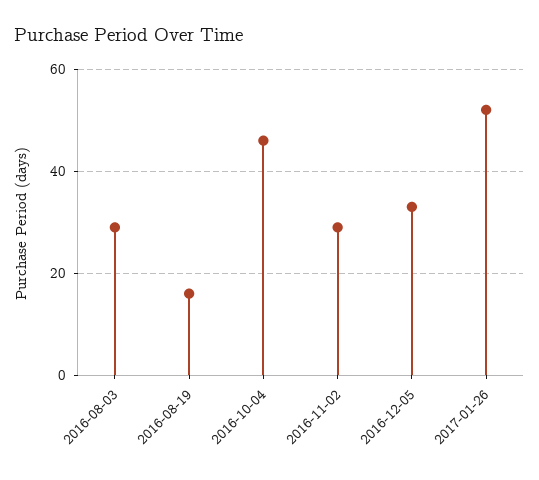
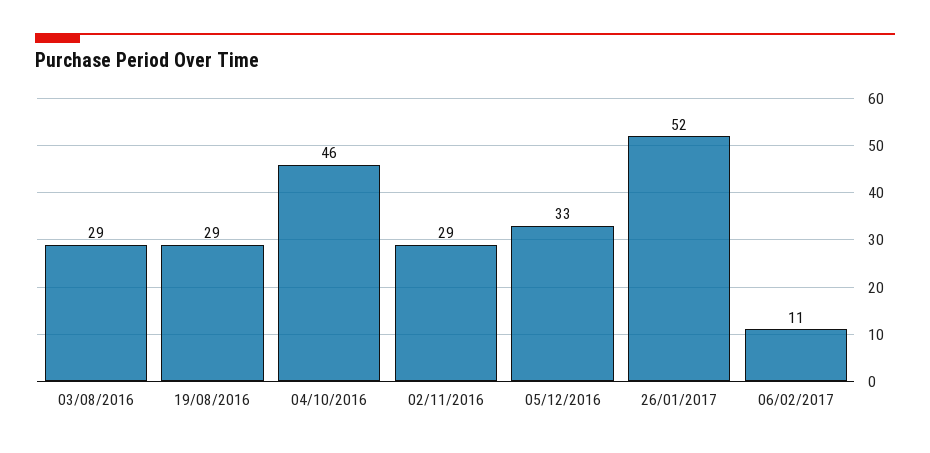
2016-08-19: 15 -> 29
06/02/2017: none -> 11

